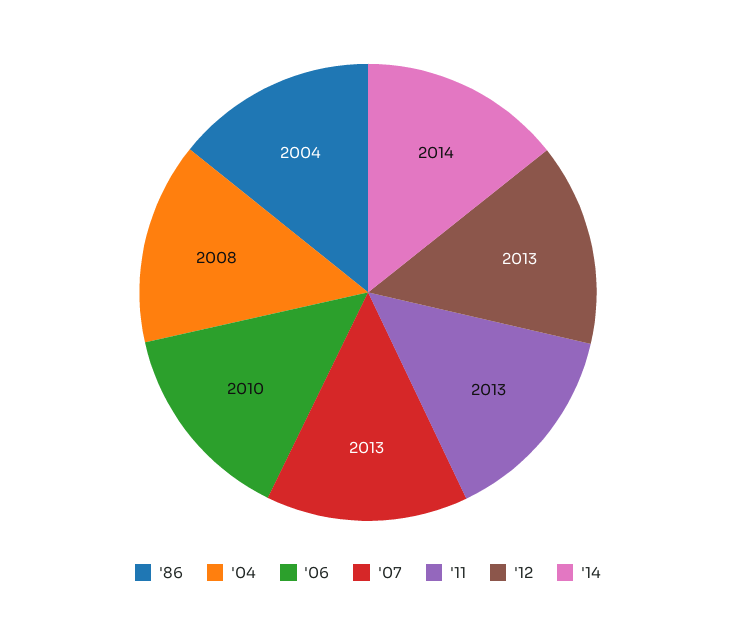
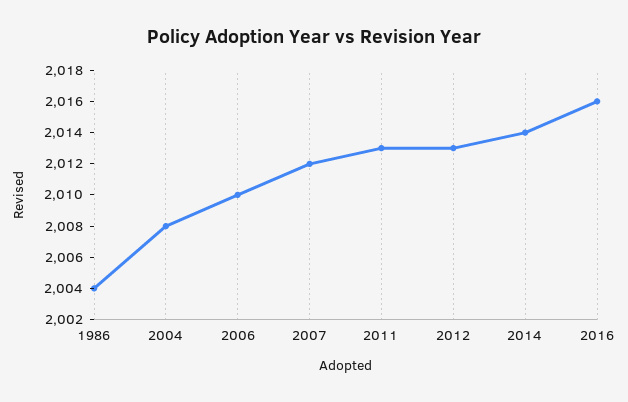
'07: 2013 -> 2012
2016: none -> 2016

